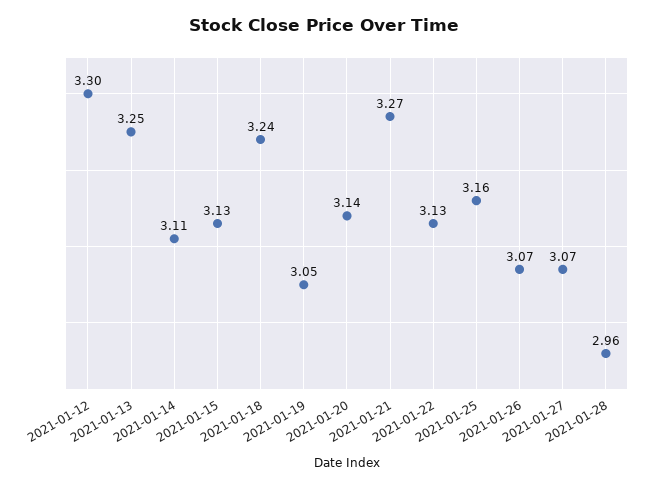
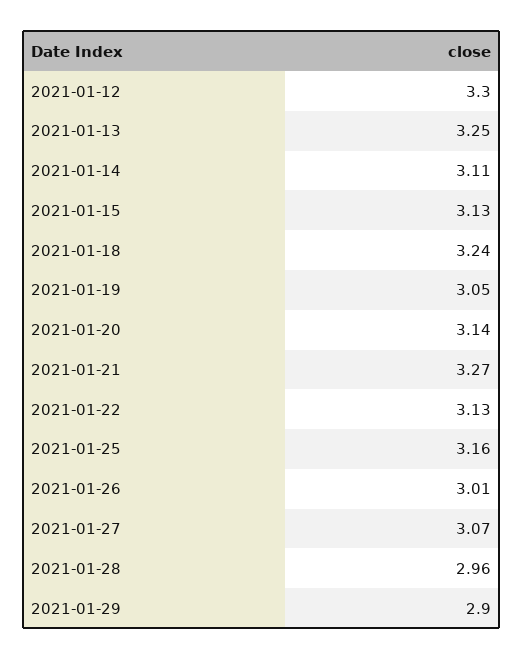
2021-01-26: 3.07 -> 3.01
2021-01-29: none -> 2.9

